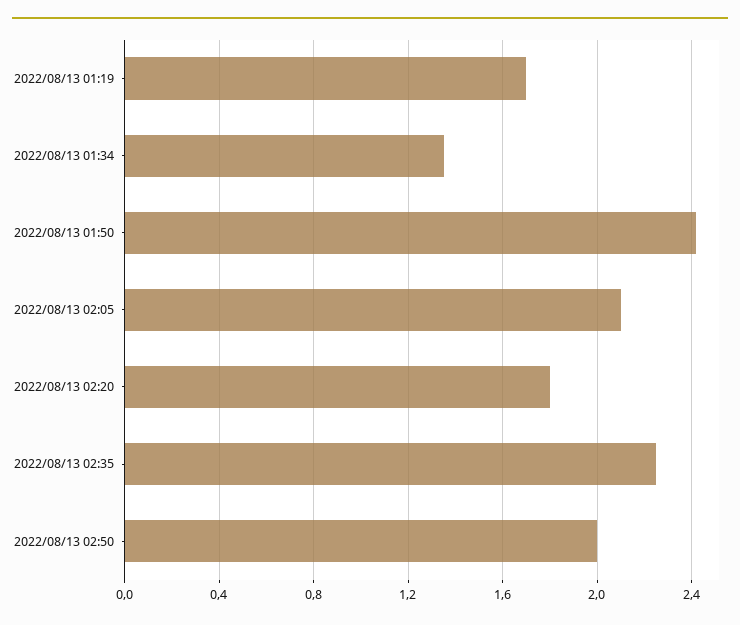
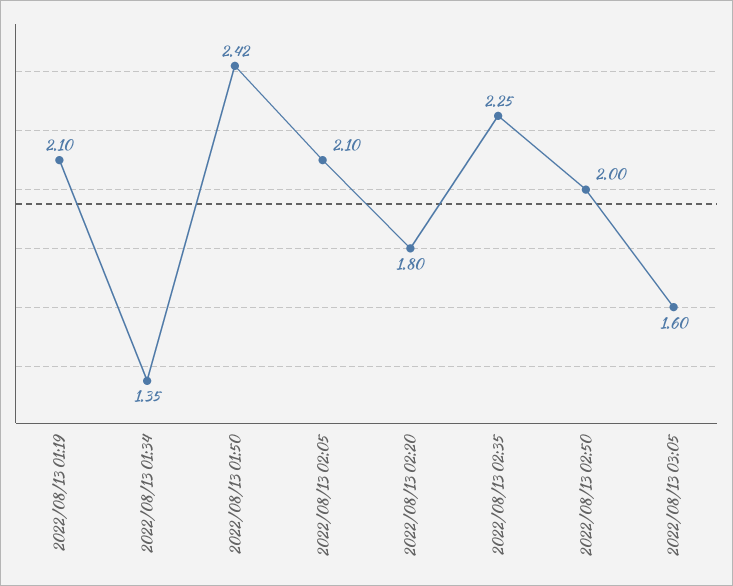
2022/08/13 01:19: 1.7 -> 2.1
2022/08/13 03:05: none -> 1.6

